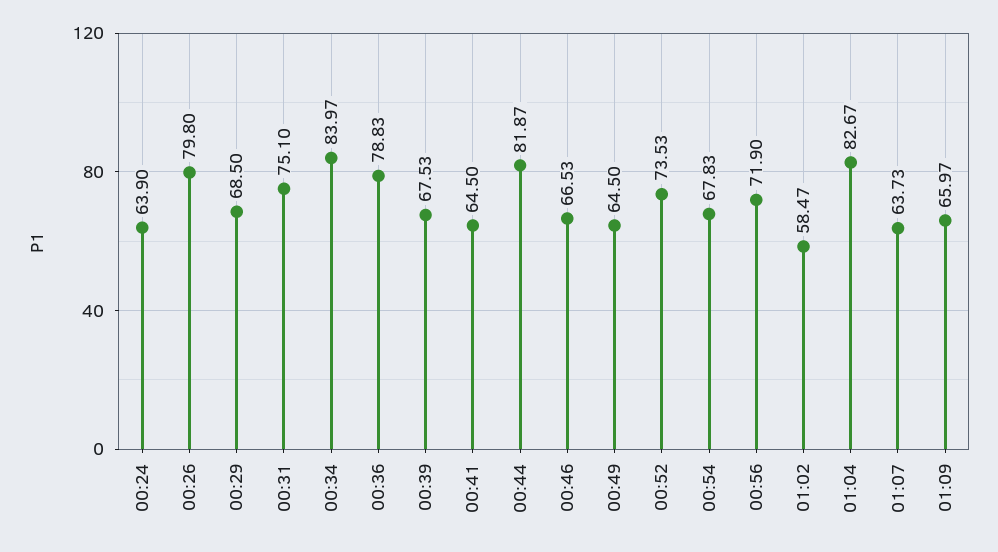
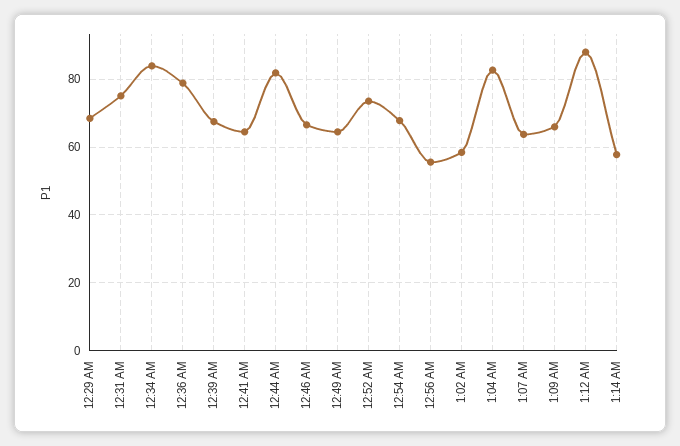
00:24: 63.9 -> none
00:26: 79.8 -> none
00:56: 71.9 -> 56
1:12 AM: none -> 88
1:14 AM: none -> 58

